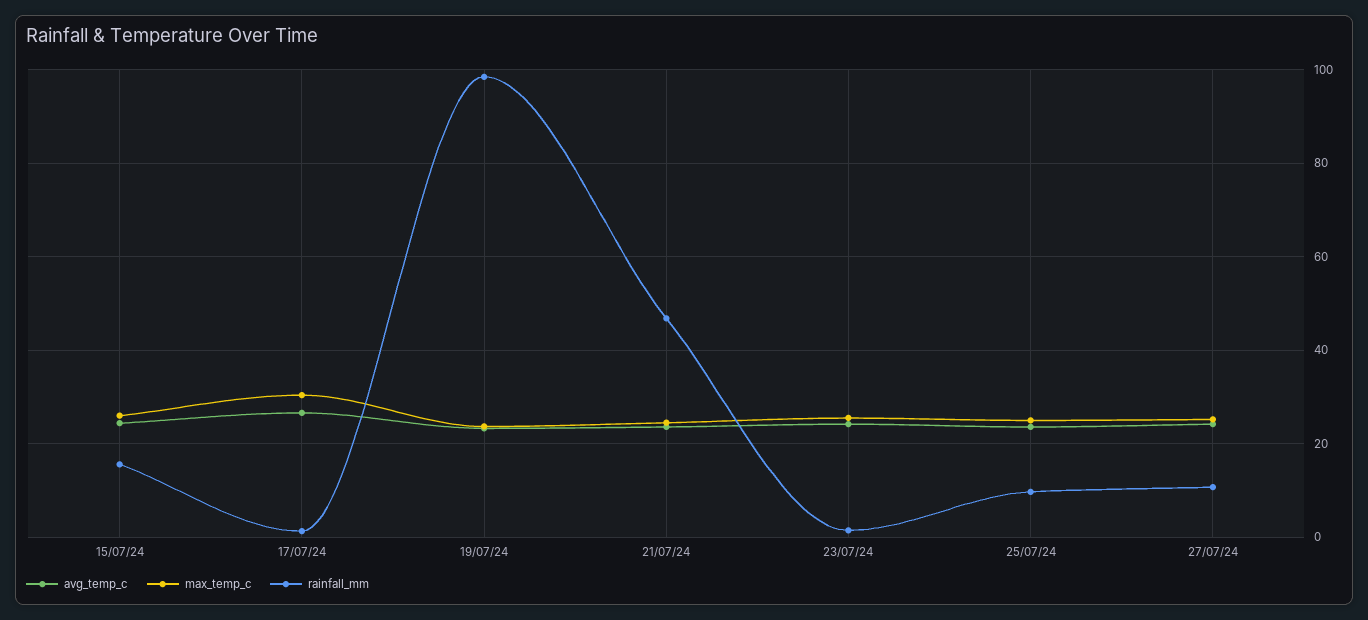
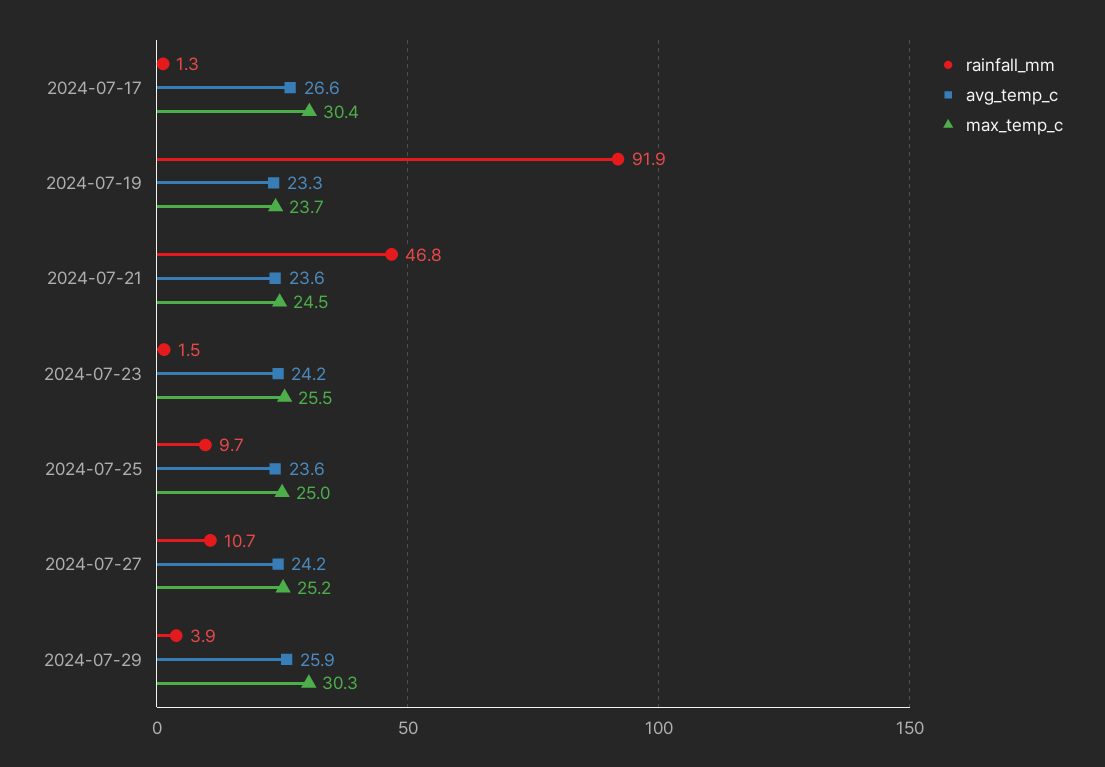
avg_temp_c, 15/07/24: 24 -> none
max_temp_c, 15/07/24: 26 -> none
rainfall_mm, 15/07/24: 16 -> none
rainfall_mm, 19/07/24: 98 -> 91.9
rainfall_mm, 2024-07-29: none -> 3.9
avg_temp_c, 2024-07-29: none -> 25.9
max_temp_c, 2024-07-29: none -> 30.3

